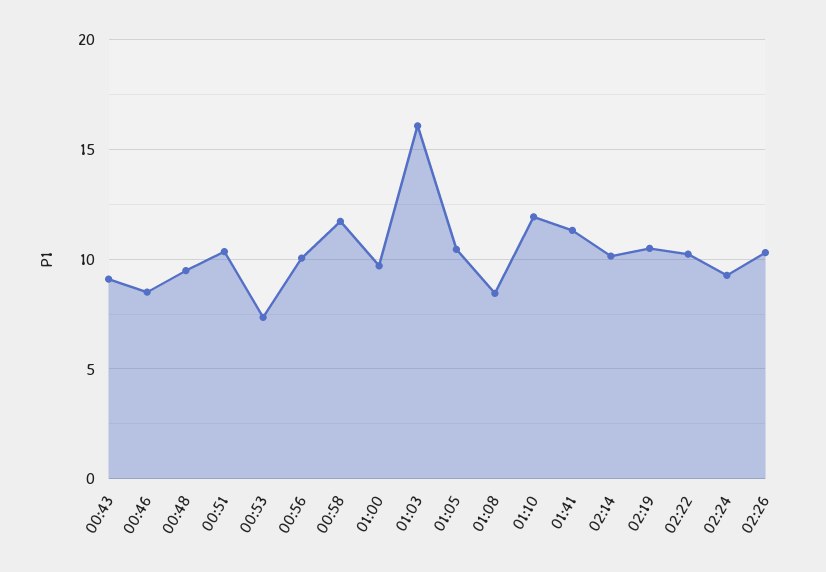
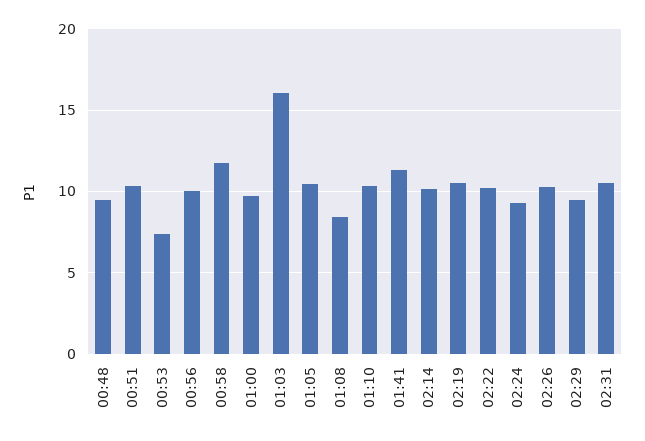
00:43: 9 -> none
00:46: 8.5 -> none
01:10: 12 -> 10.5
02:29: none -> 9.5
02:31: none -> 10.5

